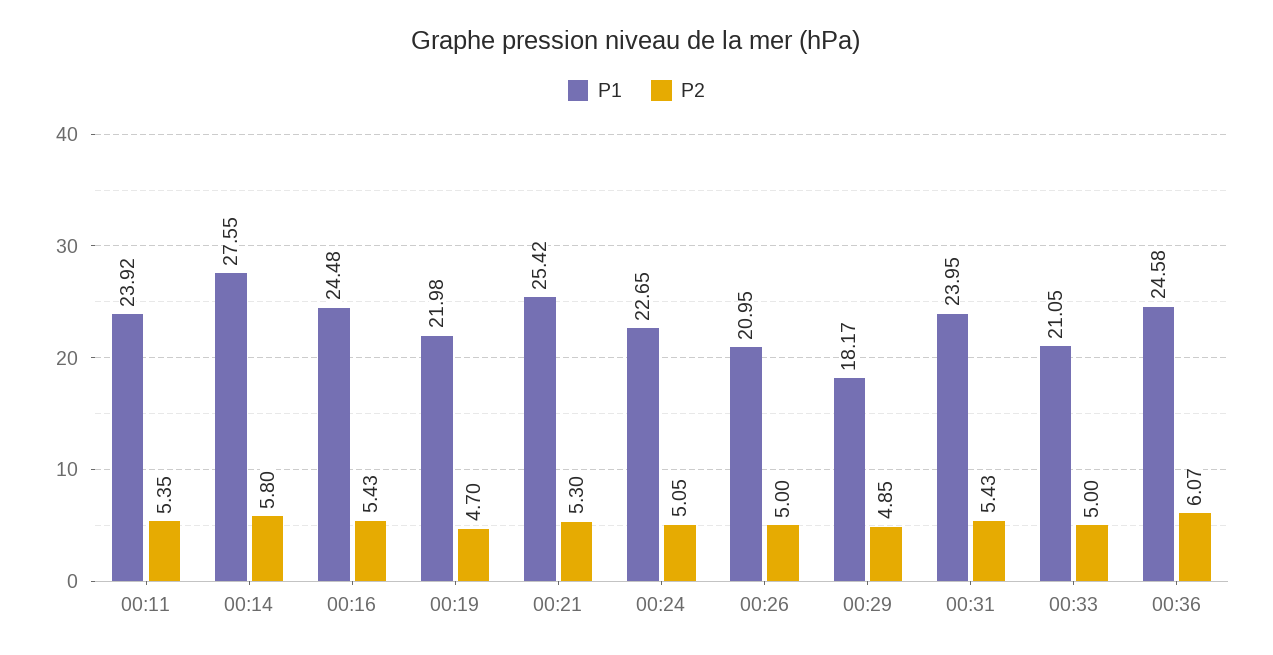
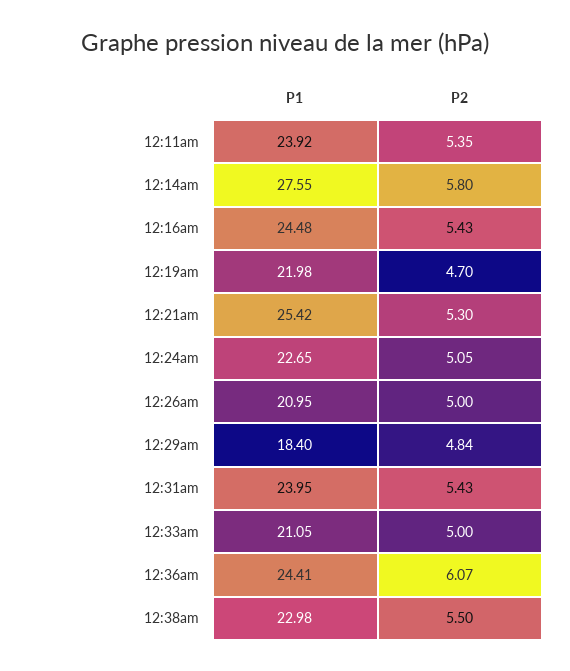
P1, 00:29: 18.17 -> 18.4
P2, 00:29: 4.85 -> 4.84
P1, 00:36: 24.58 -> 24.41
P1, 12:38am: none -> 22.98
P2, 12:38am: none -> 5.5

